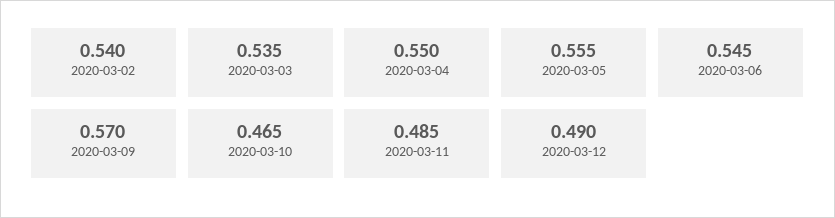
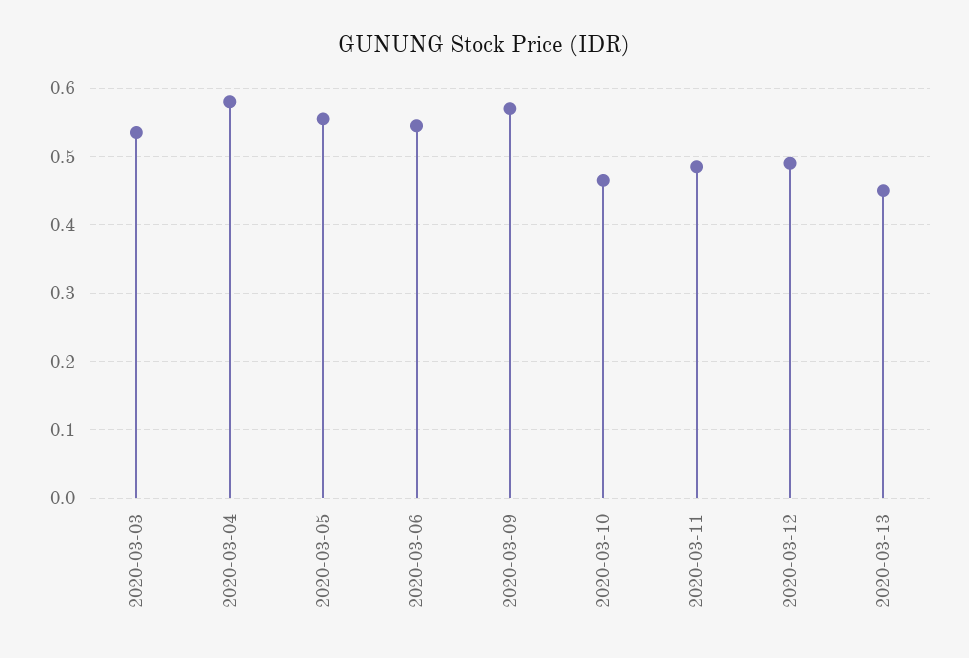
2020-03-02: 0.54 -> none
2020-03-04: 0.55 -> 0.58
2020-03-13: none -> 0.45

